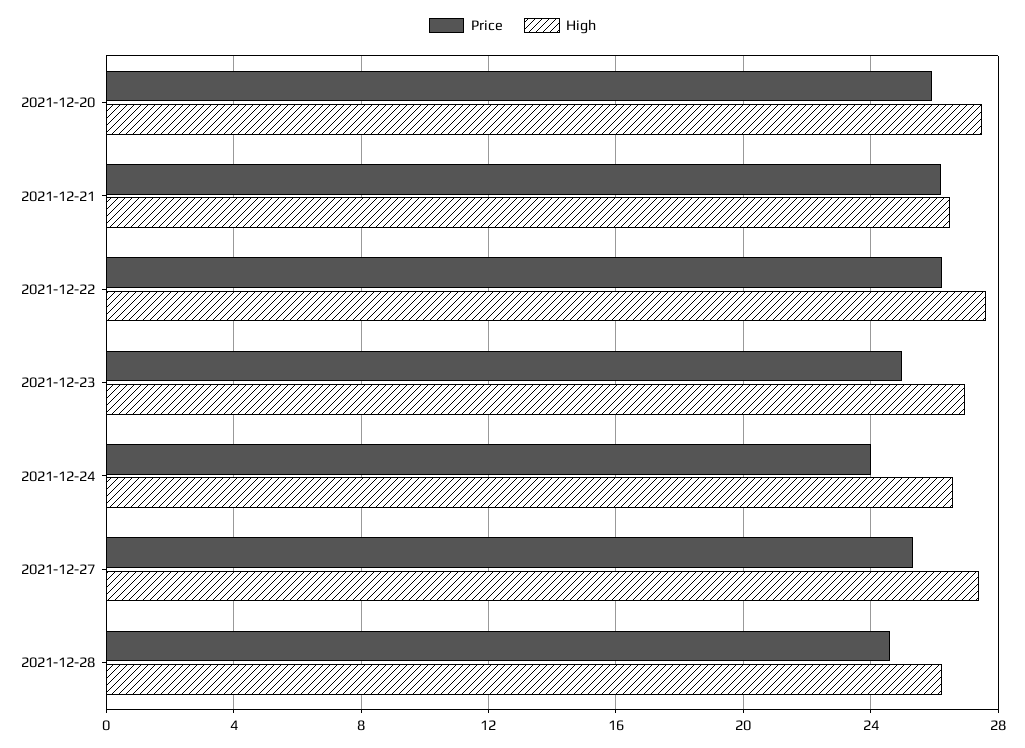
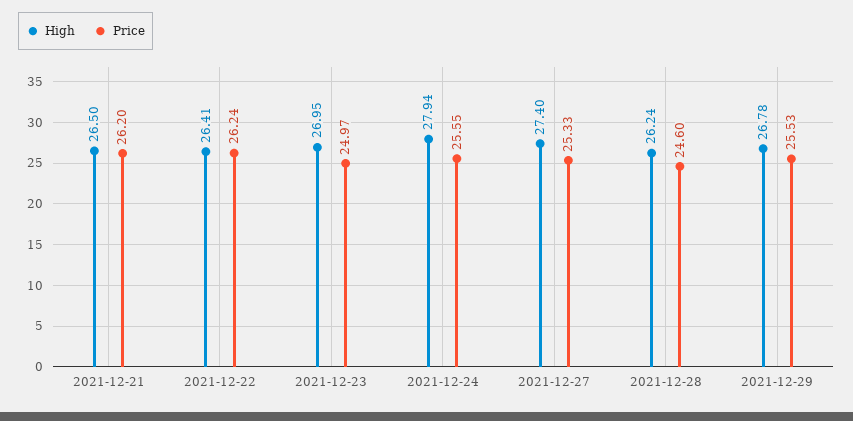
Price, 2021-12-20: 26 -> none
High, 2021-12-20: 27.5 -> none
High, 2021-12-22: 27.5 -> 26.41
Price, 2021-12-24: 24 -> 25.55
High, 2021-12-24: 26.5 -> 27.94
High, 2021-12-29: none -> 26.78
Price, 2021-12-29: none -> 25.53

